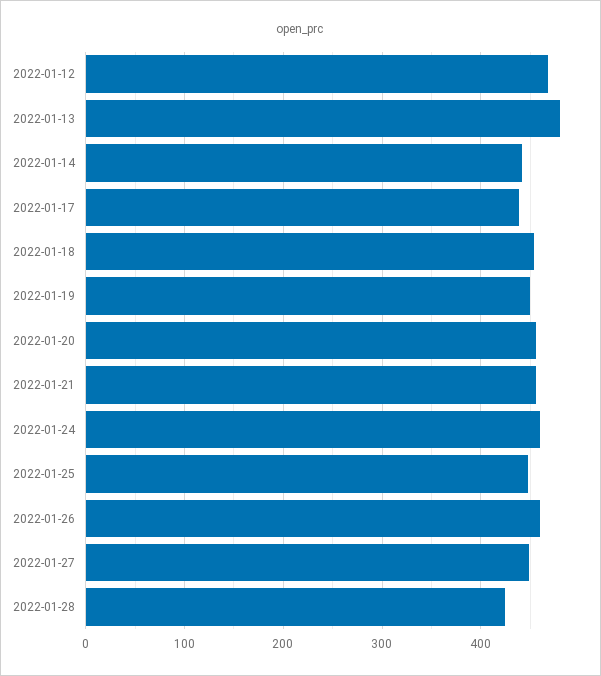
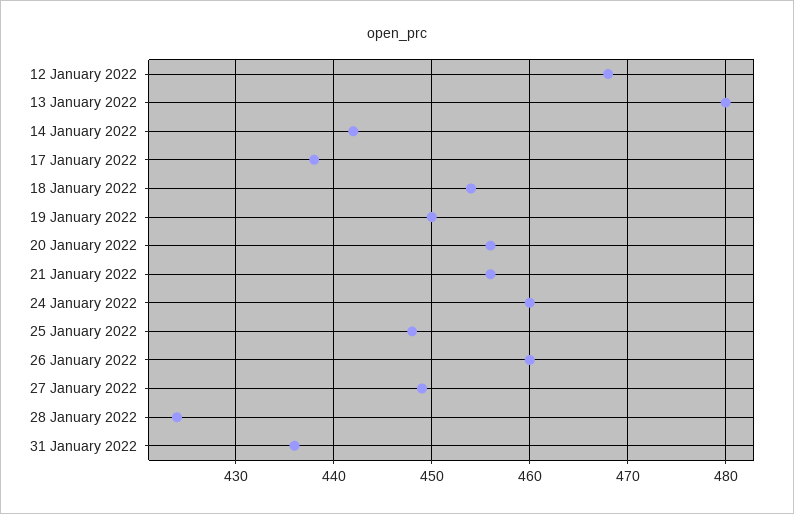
31 January 2022: none -> 436

